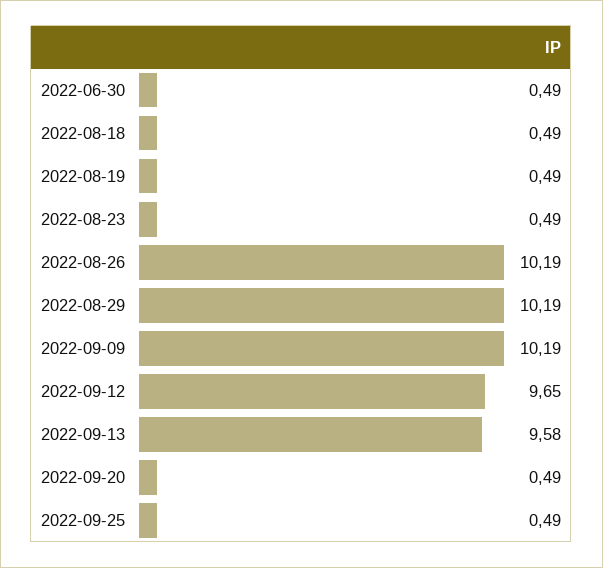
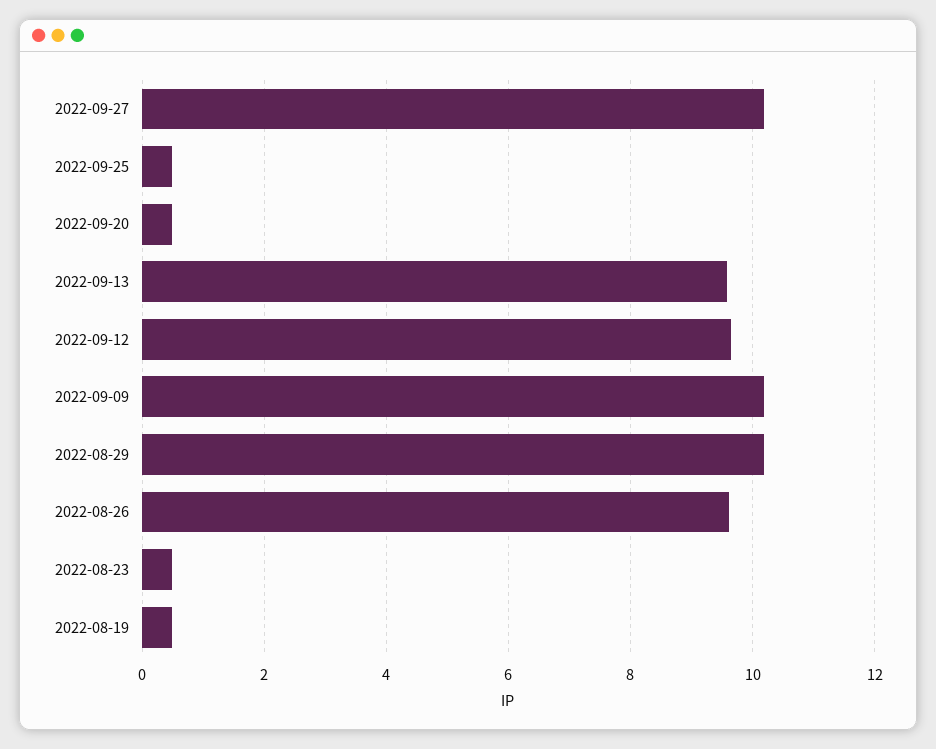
2022-06-30: 0.49 -> none
2022-08-18: 0.49 -> none
2022-08-26: 10.19 -> 9.6
2022-09-27: none -> 10.2

